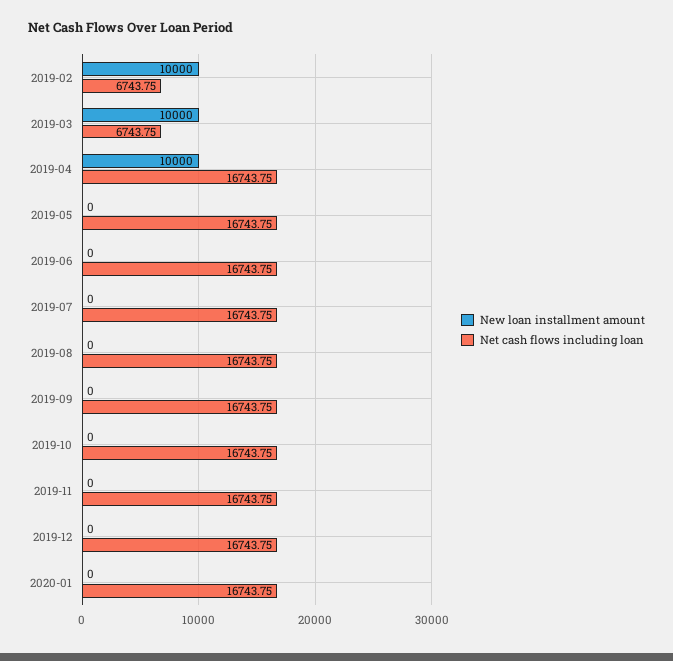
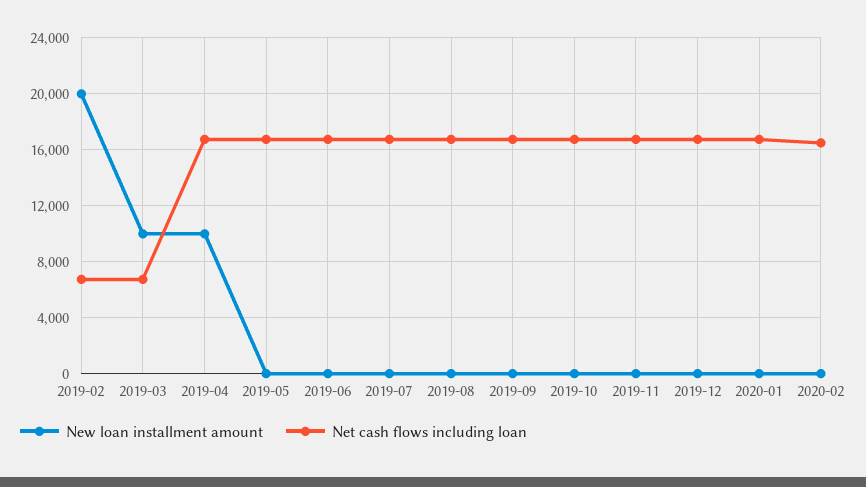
New loan installment amount, 2019-02: 10000 -> 20000
New loan installment amount, 2020-02: none -> 0
Net cash flows including loan, 2020-02: none -> 16500

